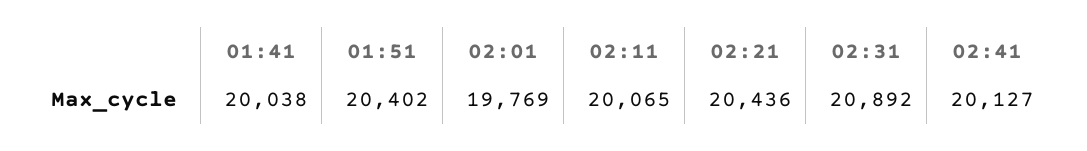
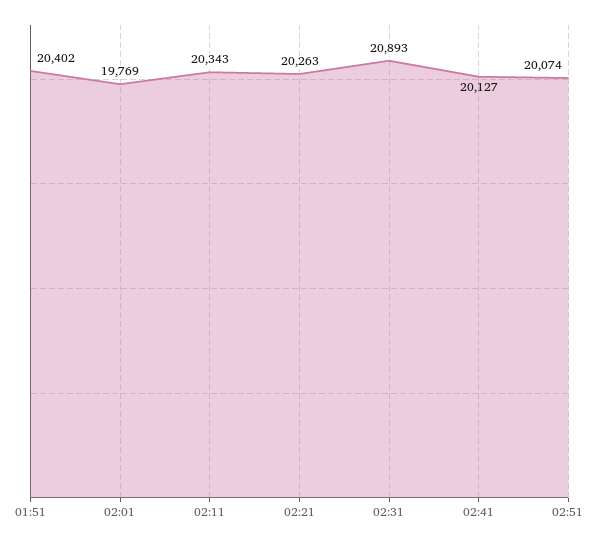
01:41: 20038 -> none
02:11: 20065 -> 20343
02:21: 20436 -> 20263
02:31: 20892 -> 20893
02:51: none -> 20074

